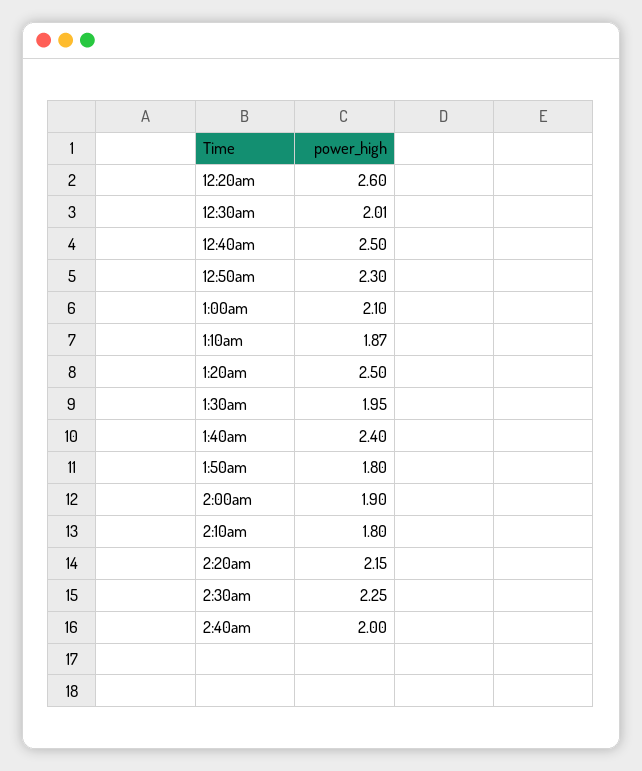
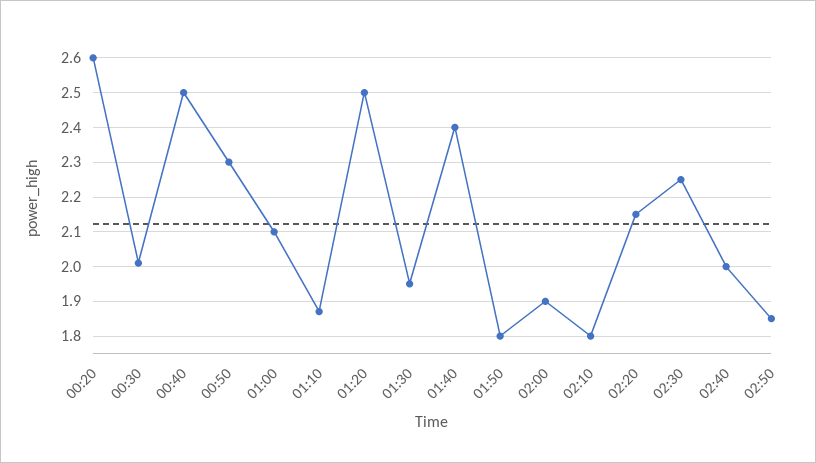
02:50: none -> 1.85

